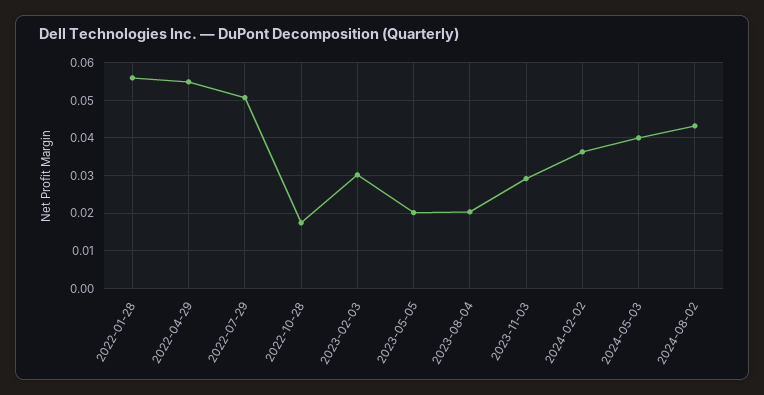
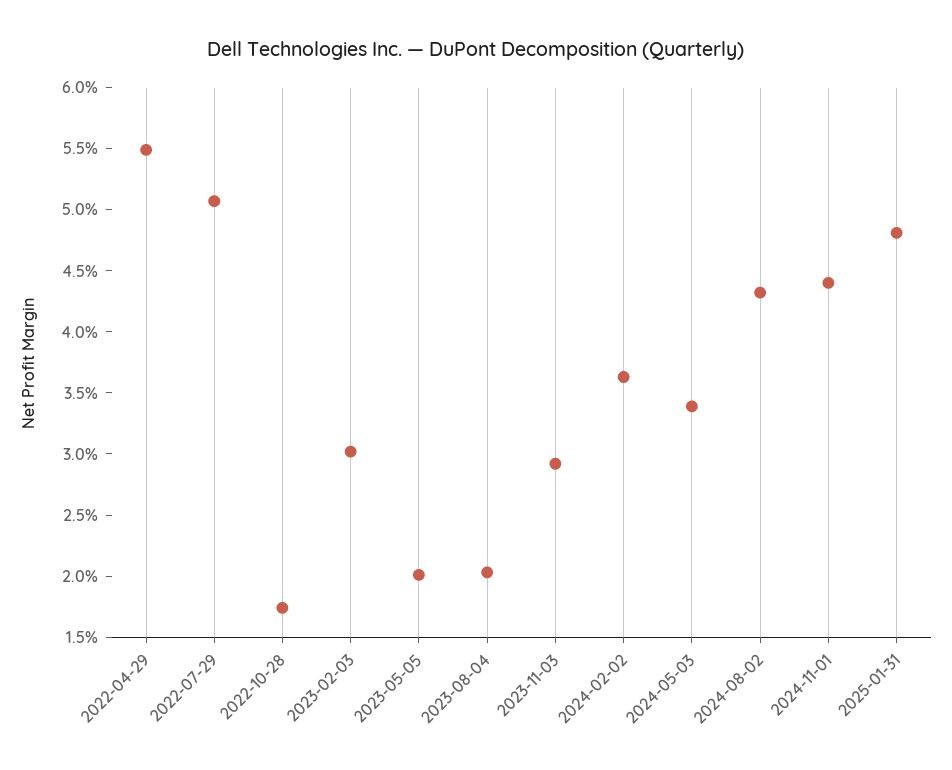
2022-01-28: 0.056 -> none
2024-05-03: 0.04 -> 0.034
2024-11-01: none -> 0.044
2025-01-31: none -> 0.048

